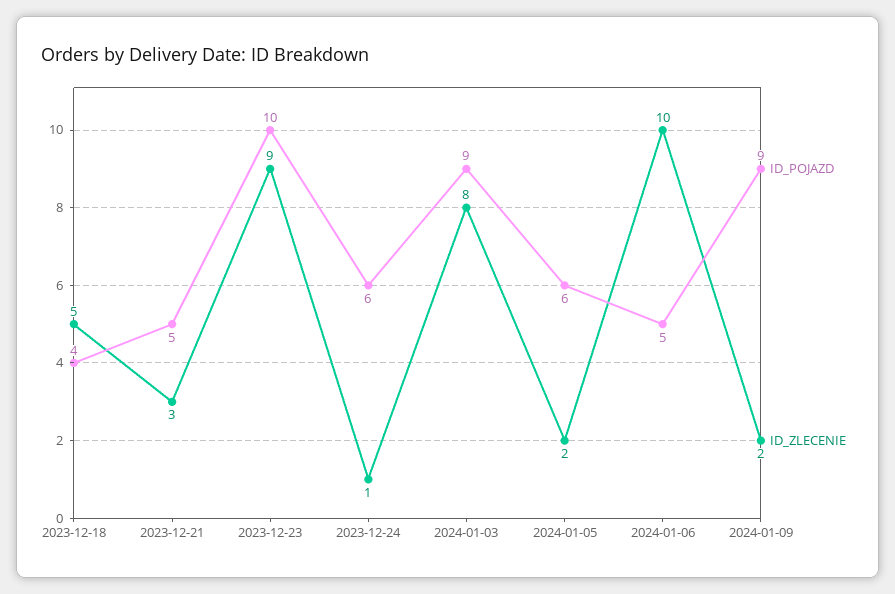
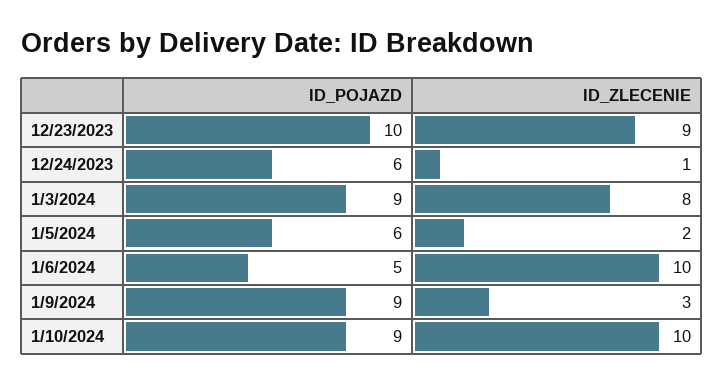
ID_POJAZD, 2023-12-18: 4 -> none
ID_ZLECENIE, 2023-12-18: 5 -> none
ID_POJAZD, 2023-12-21: 5 -> none
ID_ZLECENIE, 2023-12-21: 3 -> none
ID_ZLECENIE, 2024-01-09: 2 -> 3
ID_POJAZD, 1/10/2024: none -> 9
ID_ZLECENIE, 1/10/2024: none -> 10

